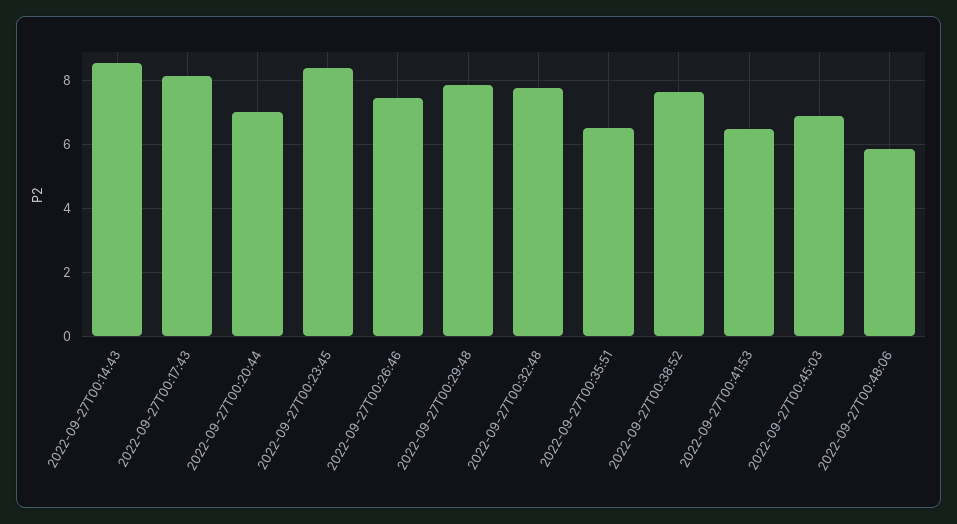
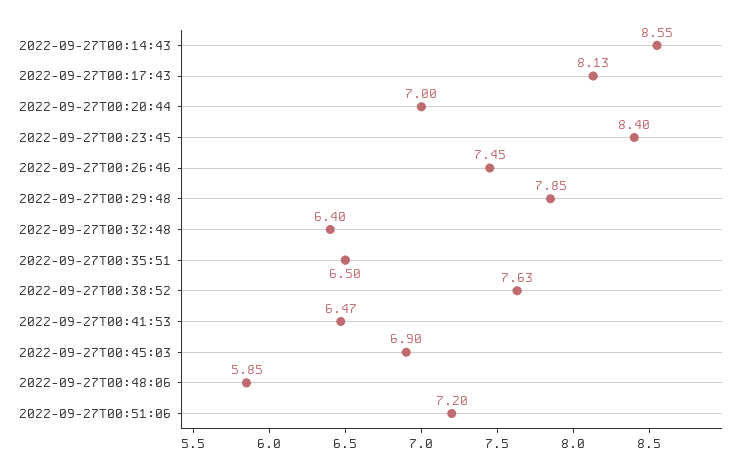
2022-09-27T00:32:48: 7.8 -> 6.4
2022-09-27T00:51:06: none -> 7.2

